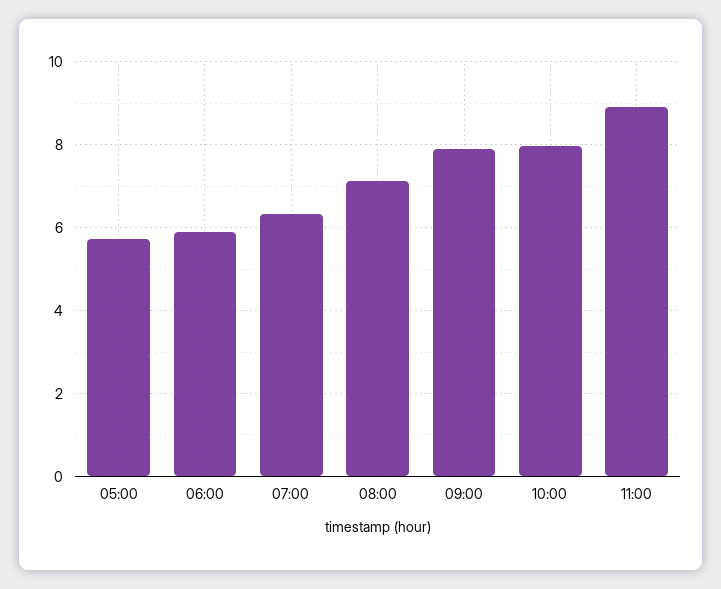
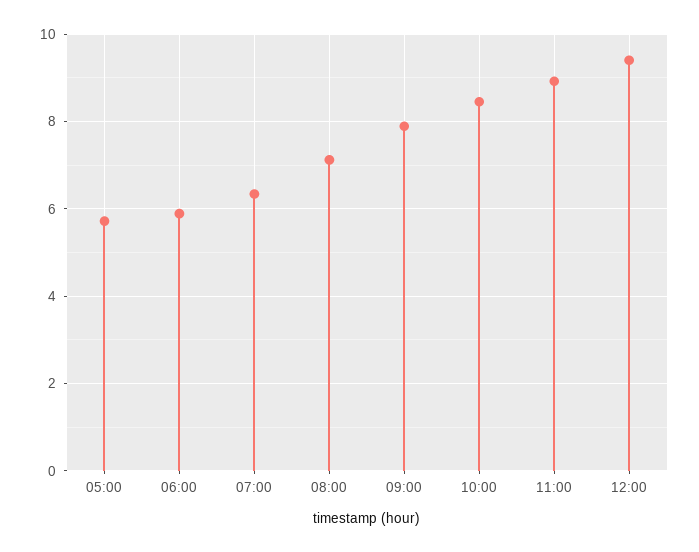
10:00: 8 -> 8.4
12:00: none -> 9.4

